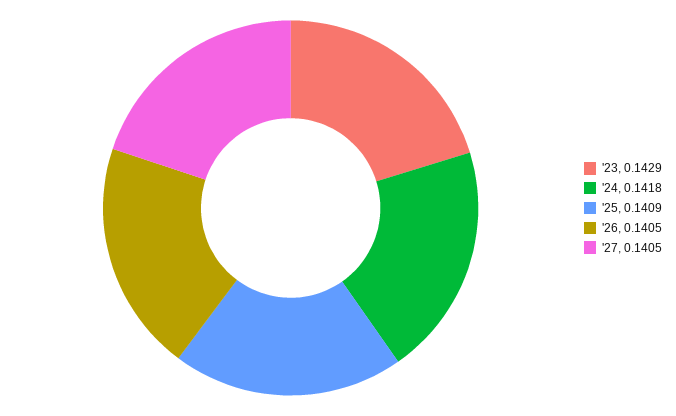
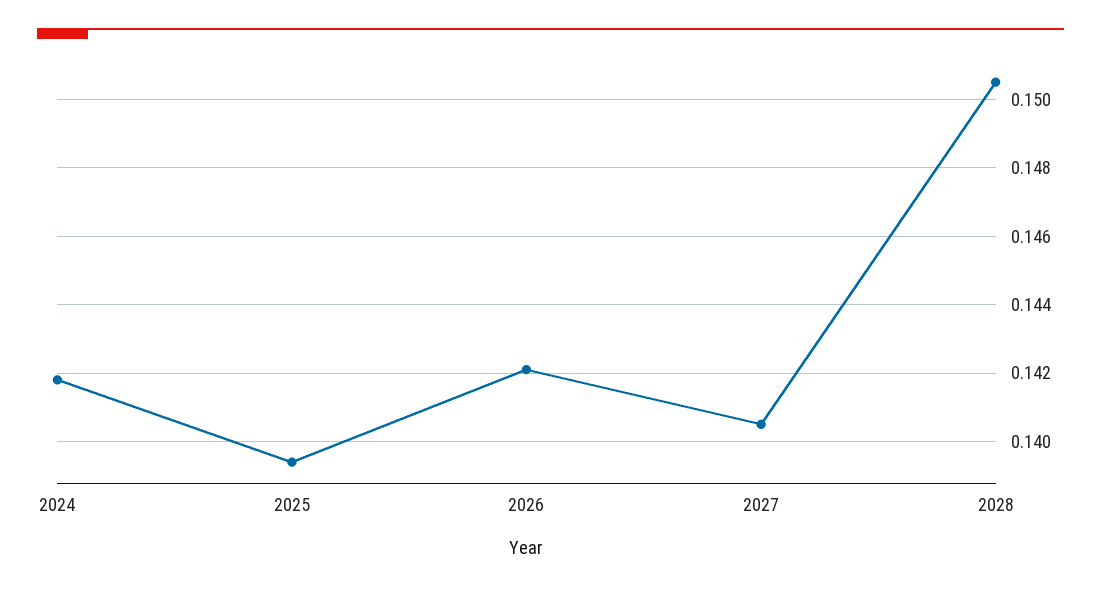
'23: 0.1429 -> none
'25: 0.1409 -> 0.1395
'26: 0.1405 -> 0.142
2028: none -> 0.1505

